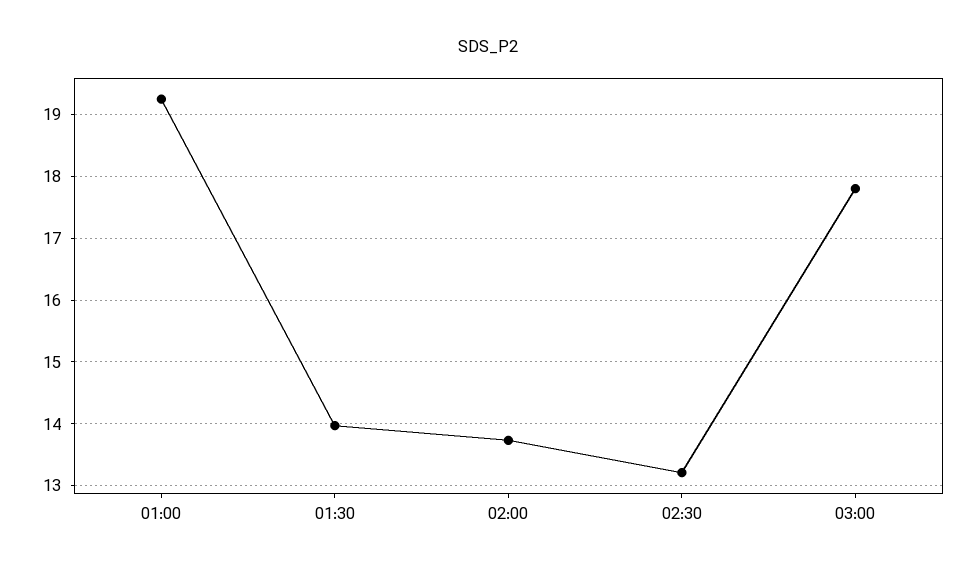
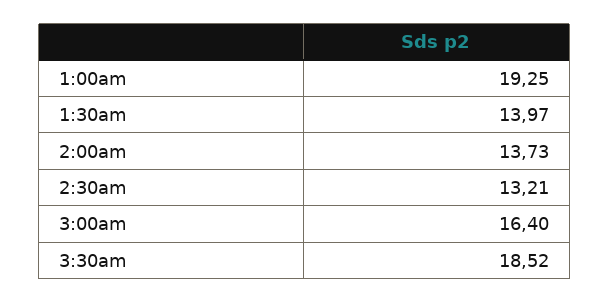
03:00: 17.8 -> 16.4
3:30am: none -> 18.52

